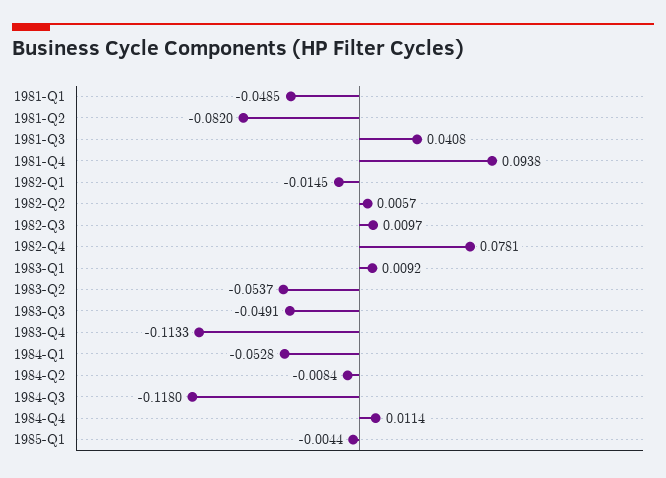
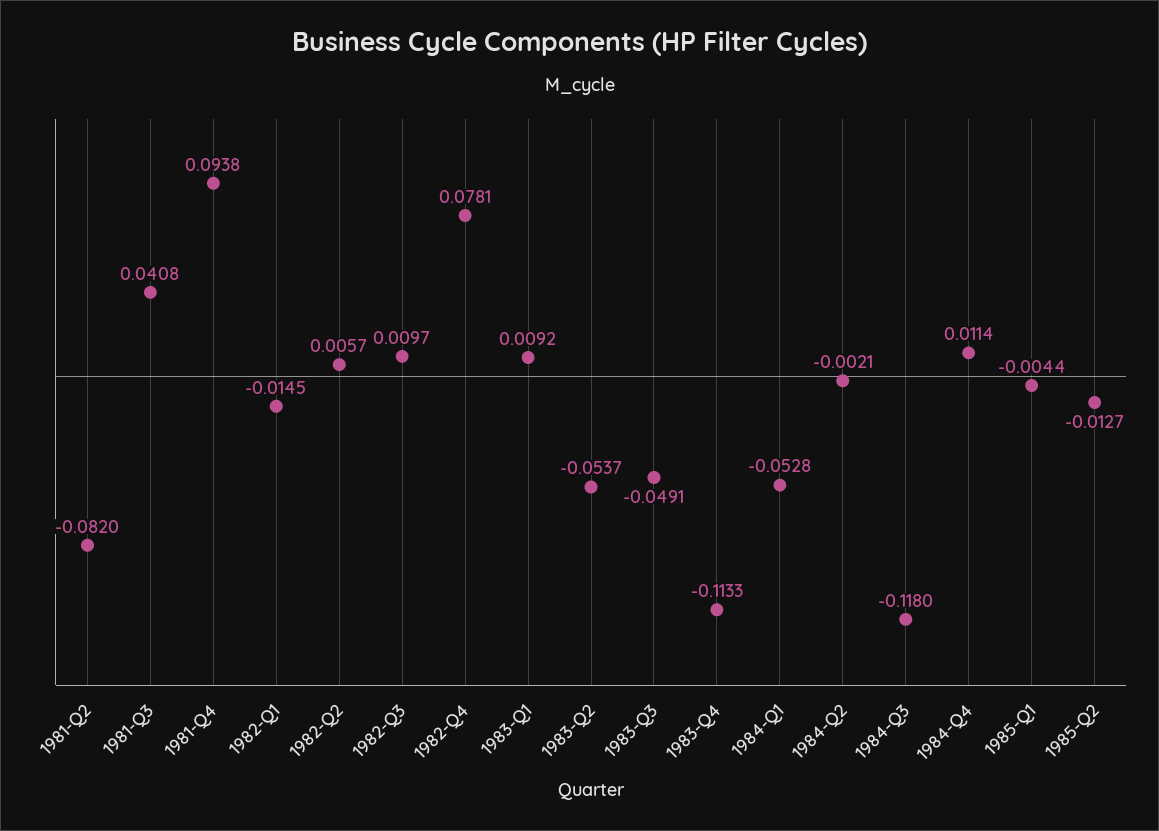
1981-Q1: -0.0485 -> none
1984-Q2: -0.0084 -> -0.0021
1985-Q2: none -> -0.0127

